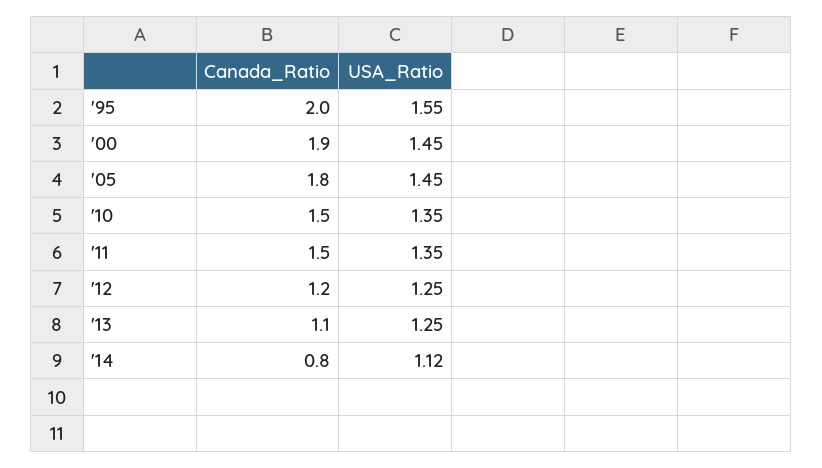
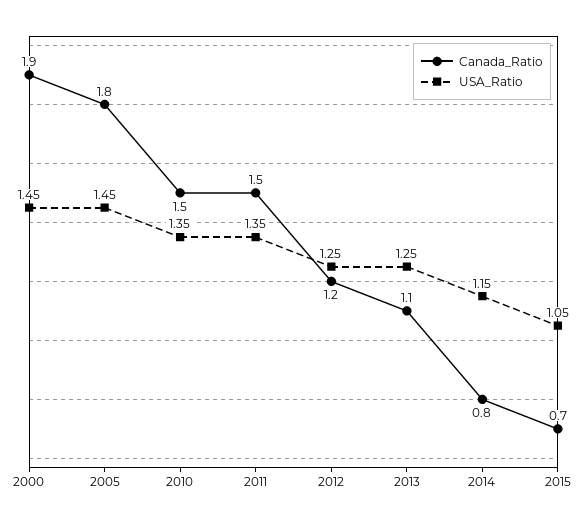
Canada_Ratio, '95: 2 -> none
USA_Ratio, '95: 1.55 -> none
USA_Ratio, '14: 1.12 -> 1.15
Canada_Ratio, 2015: none -> 0.7
USA_Ratio, 2015: none -> 1.05

